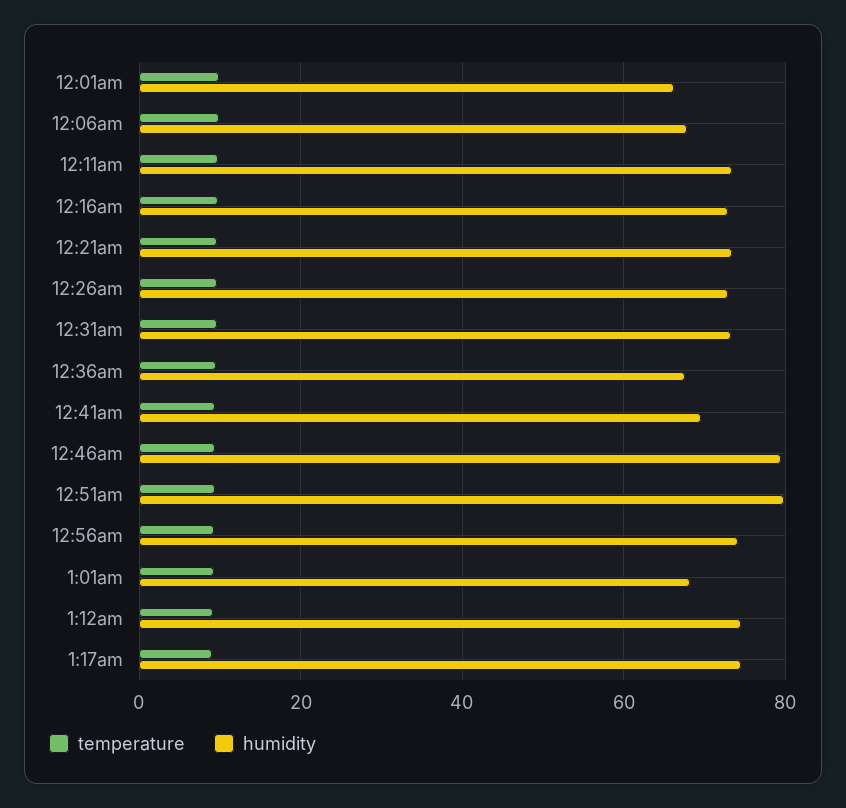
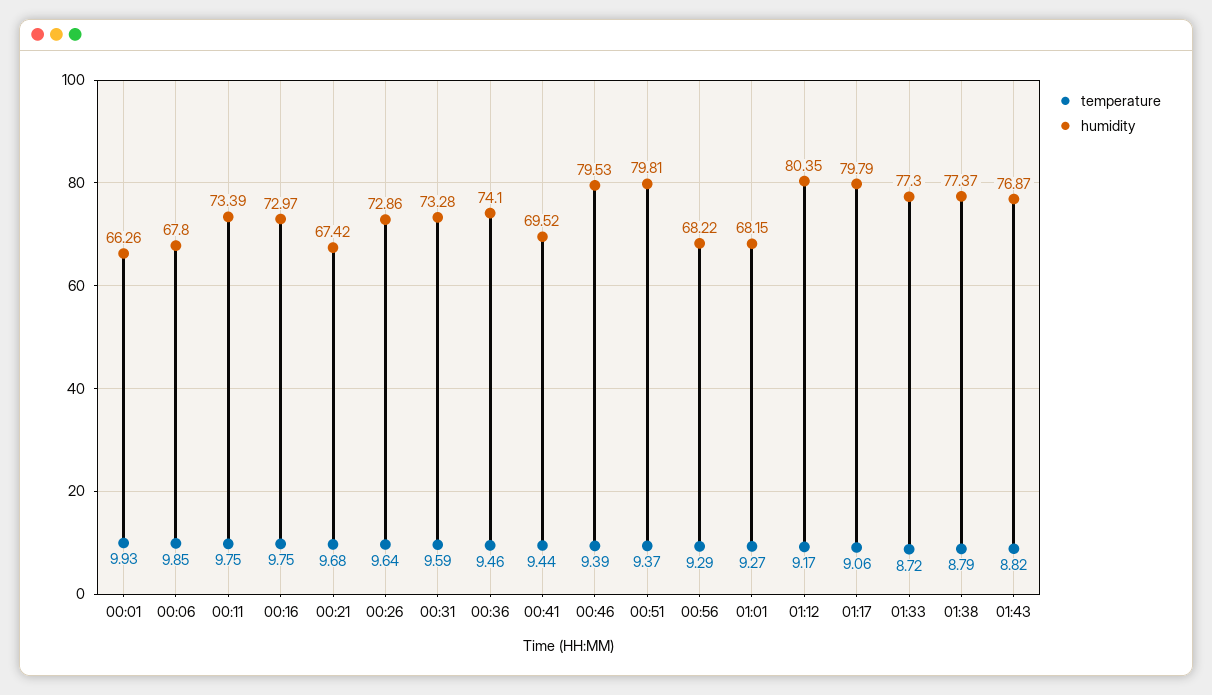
humidity, 12:21am: 74 -> 67.42
humidity, 12:36am: 68 -> 74.1
humidity, 12:56am: 74 -> 68.22
humidity, 1:12am: 74 -> 80.35
humidity, 1:17am: 74 -> 79.79
temperature, 01:33: none -> 8.72
humidity, 01:33: none -> 77.3
temperature, 01:38: none -> 8.79
humidity, 01:38: none -> 77.37
temperature, 01:43: none -> 8.82
humidity, 01:43: none -> 76.87

